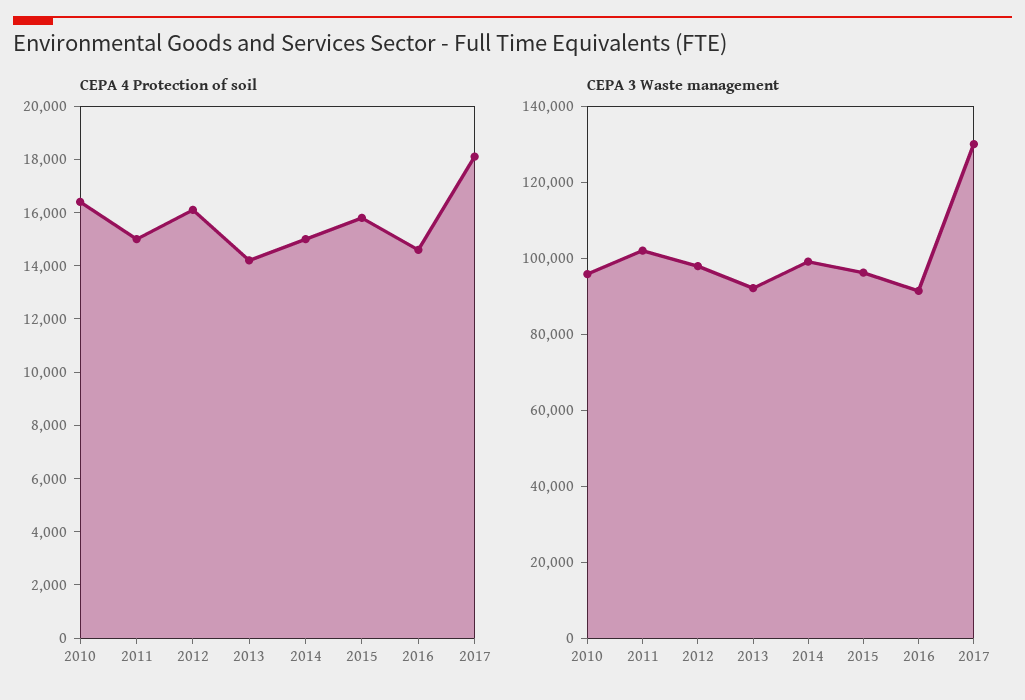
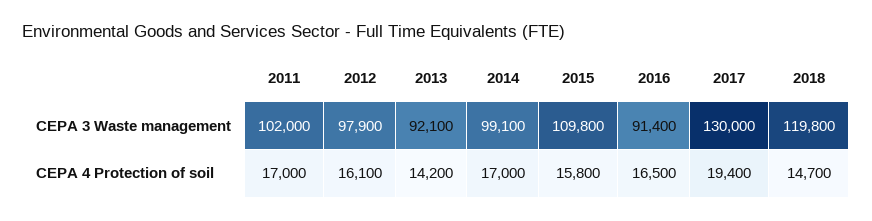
CEPA 4 Protection of soil, 2010: 16500 -> none
CEPA 4 Protection of soil, 2011: 15000 -> 17000
CEPA 4 Protection of soil, 2014: 15000 -> 17000
CEPA 4 Protection of soil, 2016: 14500 -> 16500
CEPA 4 Protection of soil, 2017: 18000 -> 19400
CEPA 3 Waste management, 2010: 95000 -> none
CEPA 3 Waste management, 2015: 95000 -> 109800
CEPA 3 Waste management, 2018: none -> 119800
CEPA 4 Protection of soil, 2018: none -> 14700

